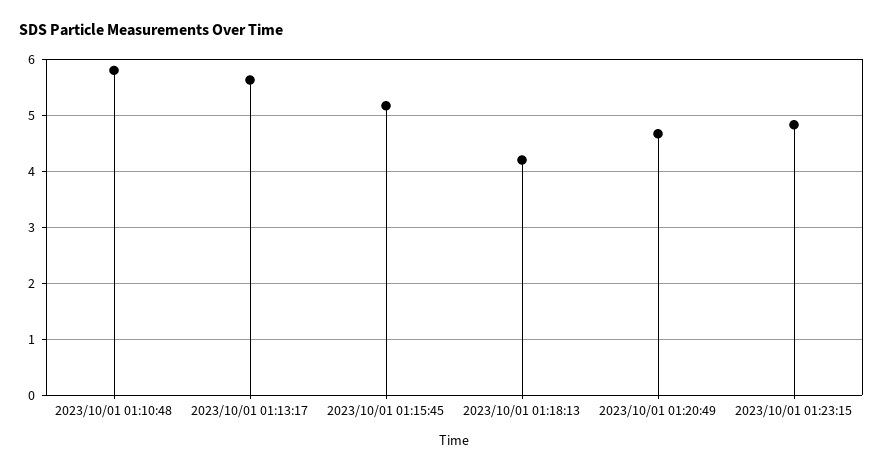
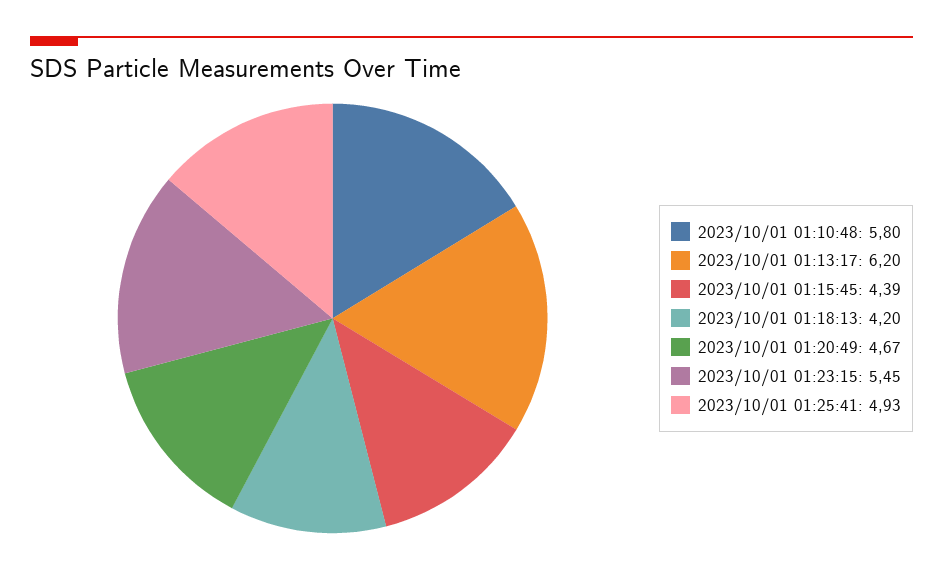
2023/10/01 01:13:17: 5.6 -> 6.2
2023/10/01 01:15:45: 5.2 -> 4.39
2023/10/01 01:23:15: 4.8 -> 5.45
2023/10/01 01:25:41: none -> 4.93

